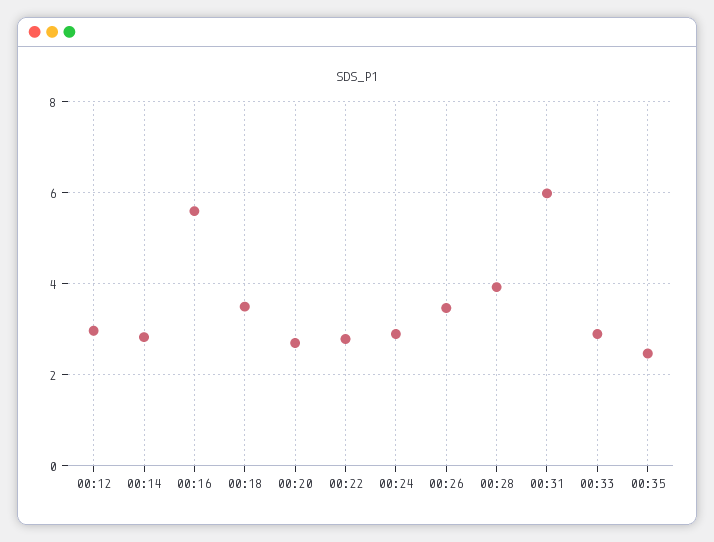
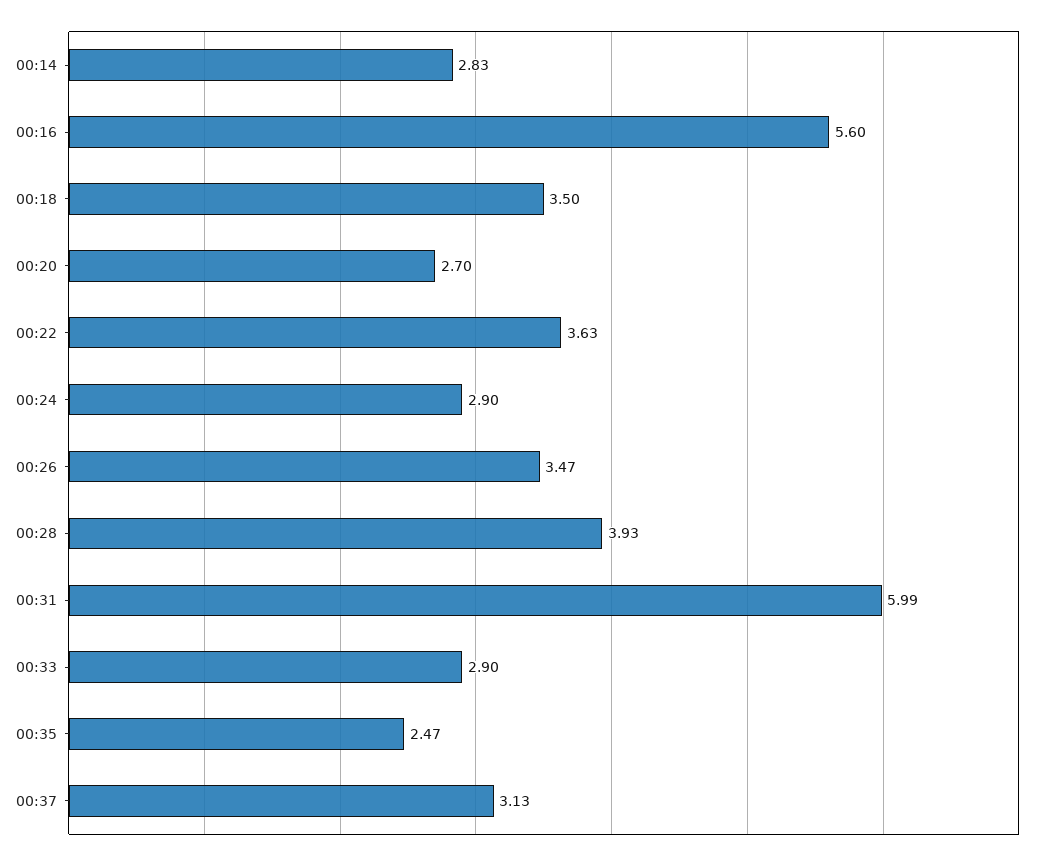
00:12: 3 -> none
00:22: 2.8 -> 3.63
00:37: none -> 3.13

